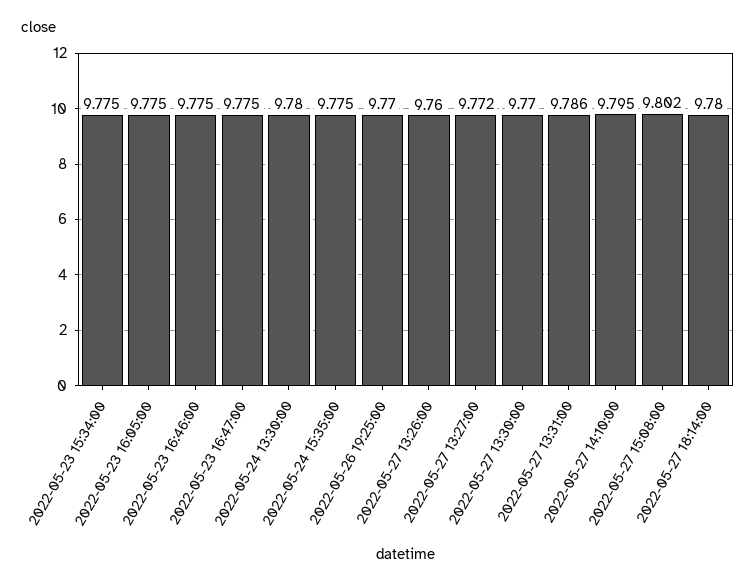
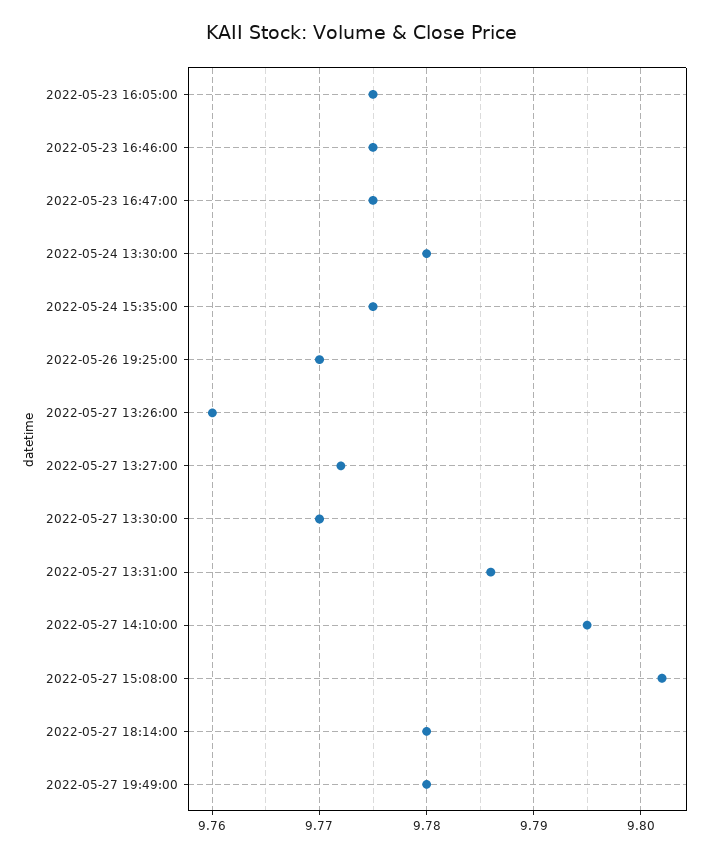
2022-05-23 15:34:00: 9.775 -> none
2022-05-27 19:49:00: none -> 9.78

